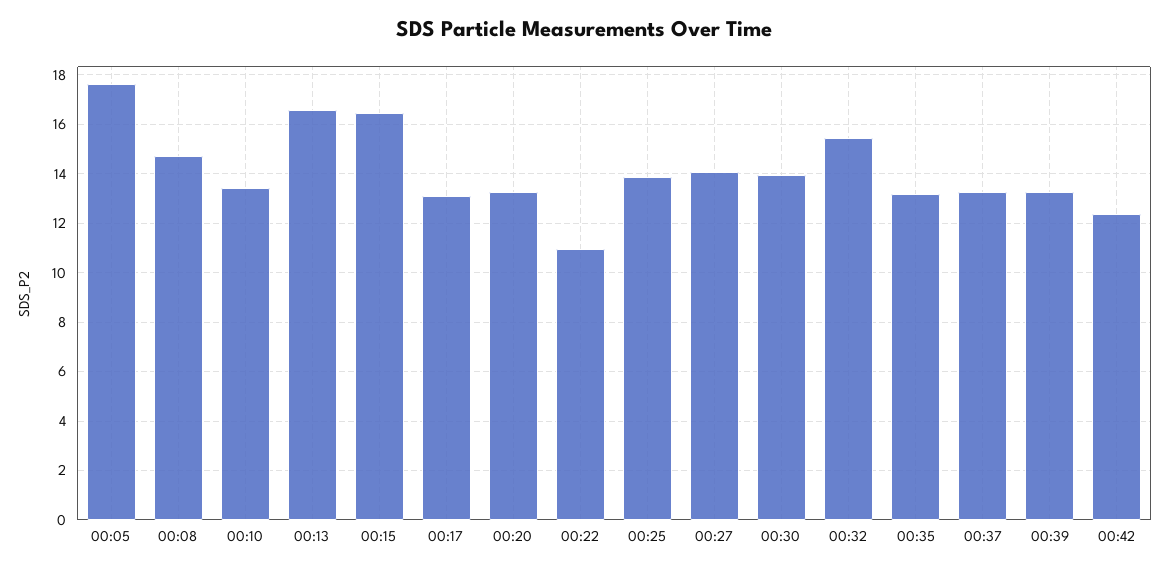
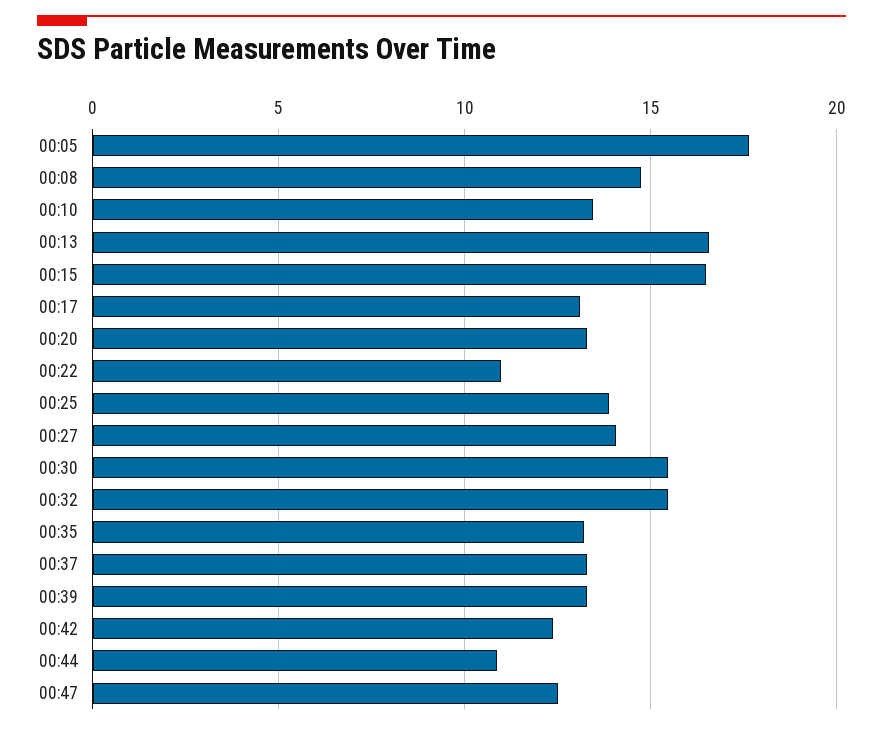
00:30: 14 -> 15.5
00:44: none -> 11
00:47: none -> 12.5

